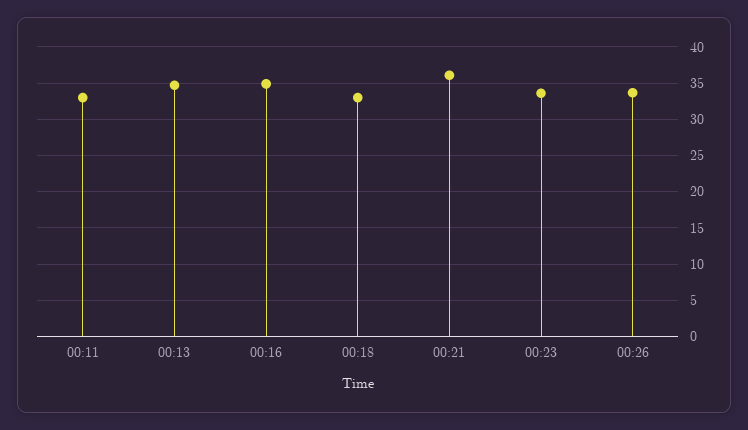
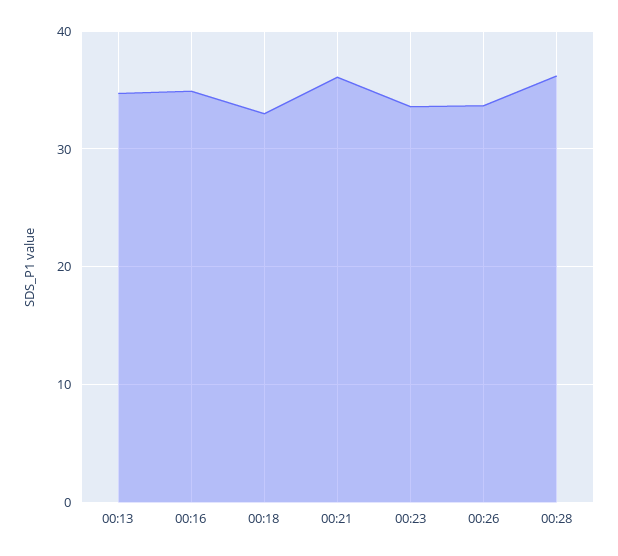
00:11: 33 -> none
00:28: none -> 36

